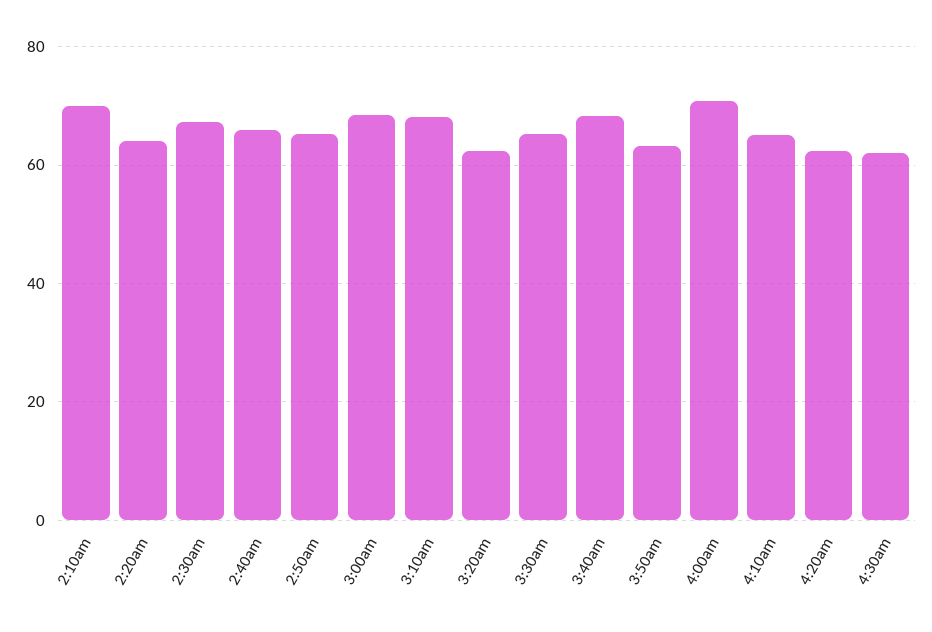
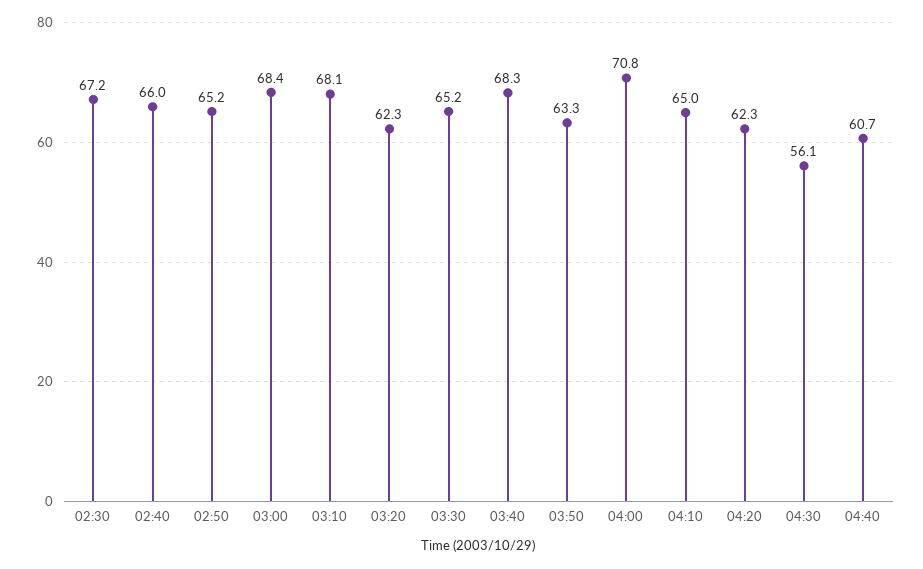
2:10am: 70 -> none
2:20am: 64 -> none
4:30am: 62 -> 56.1
04:40: none -> 60.7

